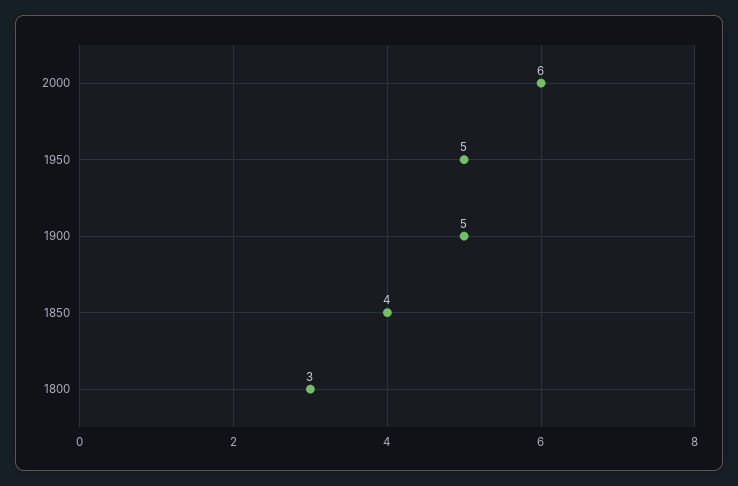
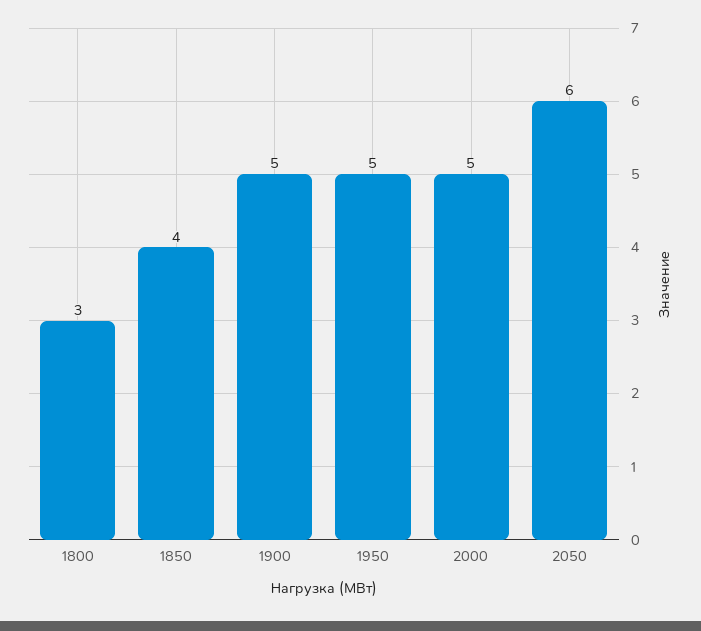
2000: 6 -> 5
2050: none -> 6

